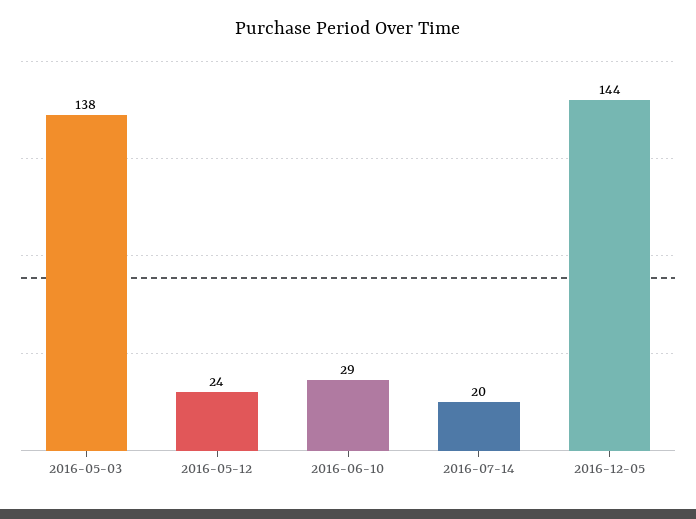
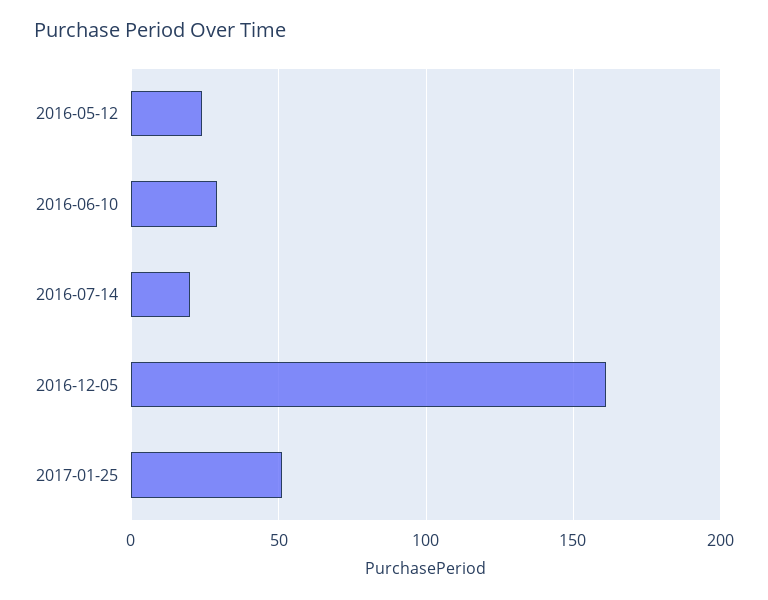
2016-05-03: 138 -> none
2016-12-05: 144 -> 160
2017-01-25: none -> 50

